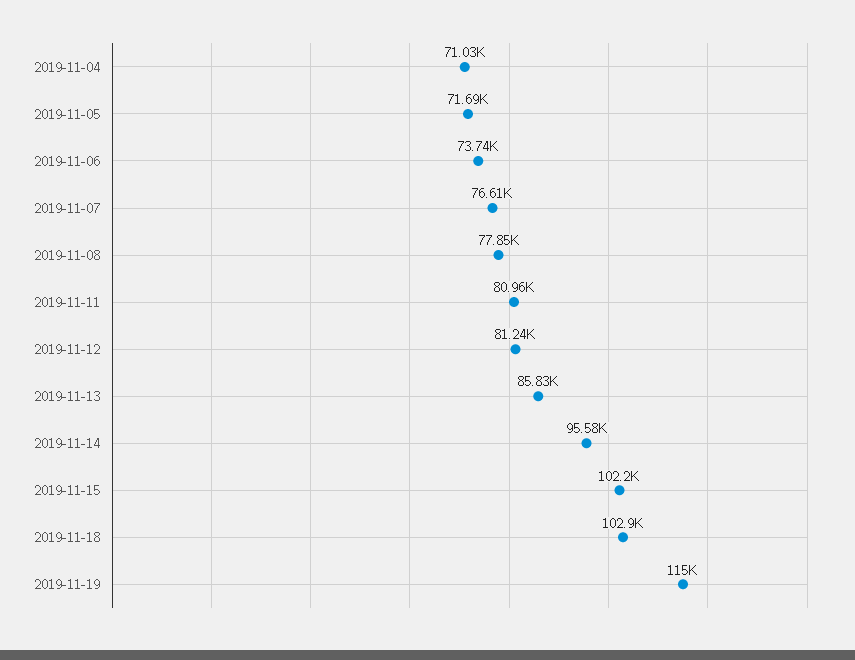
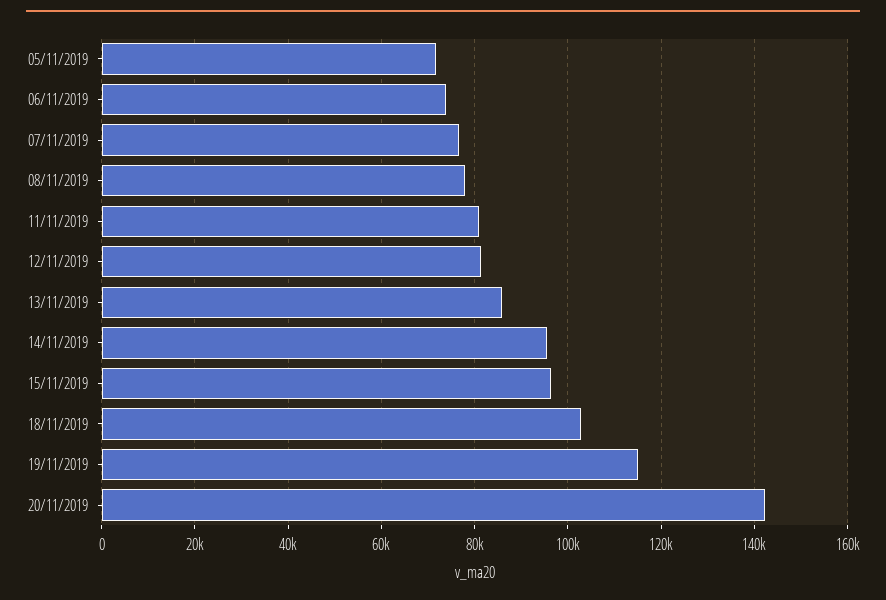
2019-11-04: 71030 -> none
2019-11-15: 102200 -> 96000
20/11/2019: none -> 142000

